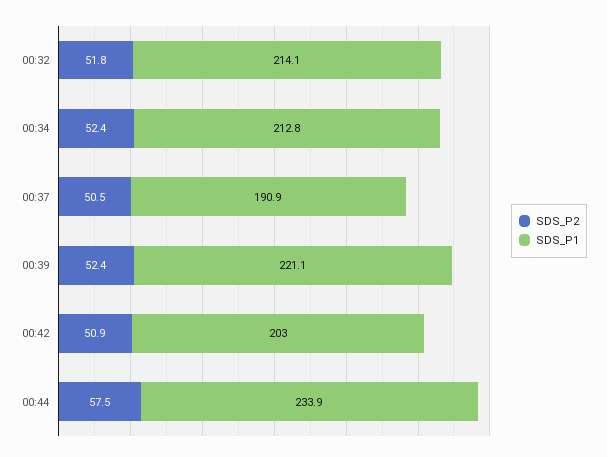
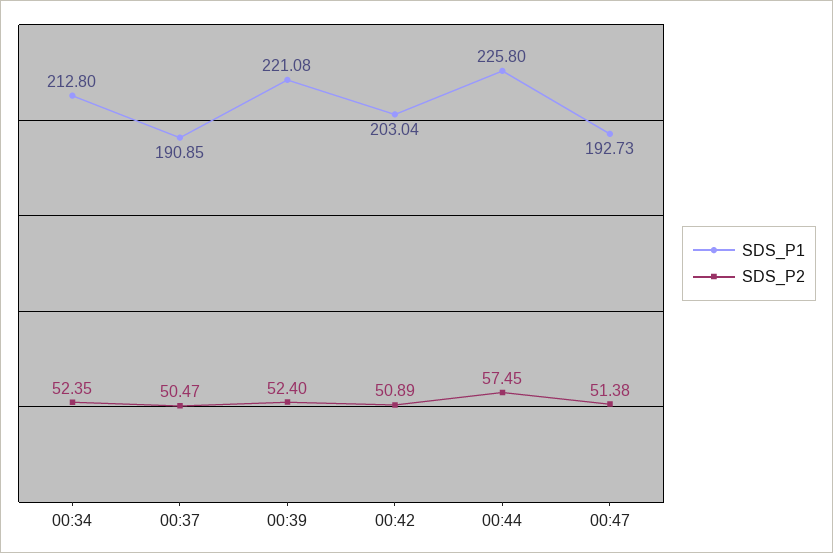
SDS_P2, 00:32: 51.8 -> none
SDS_P1, 00:32: 214.1 -> none
SDS_P1, 00:44: 233.9 -> 225.8
SDS_P1, 00:47: none -> 192.73
SDS_P2, 00:47: none -> 51.38

